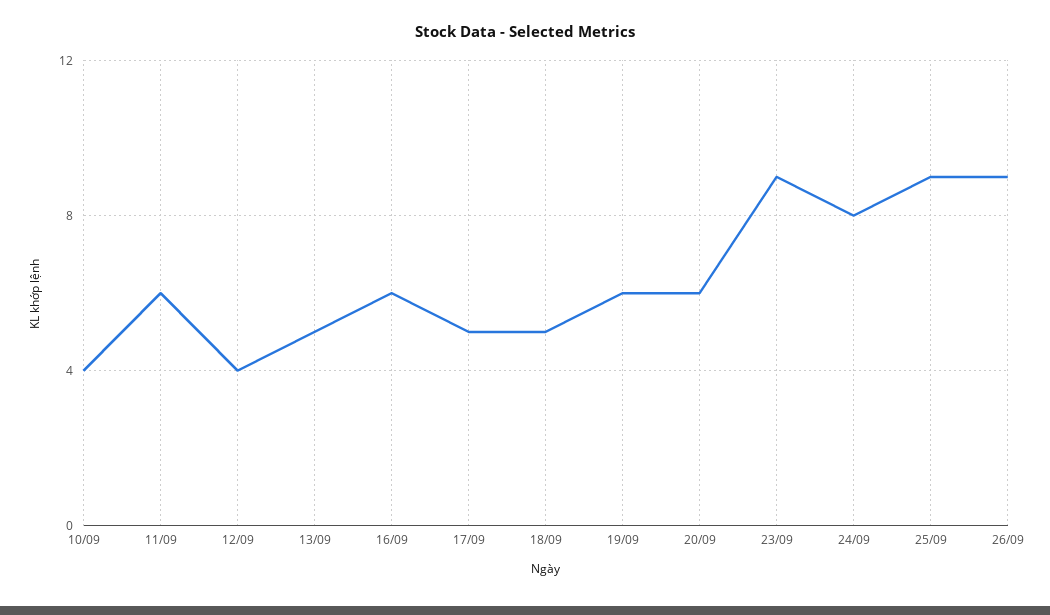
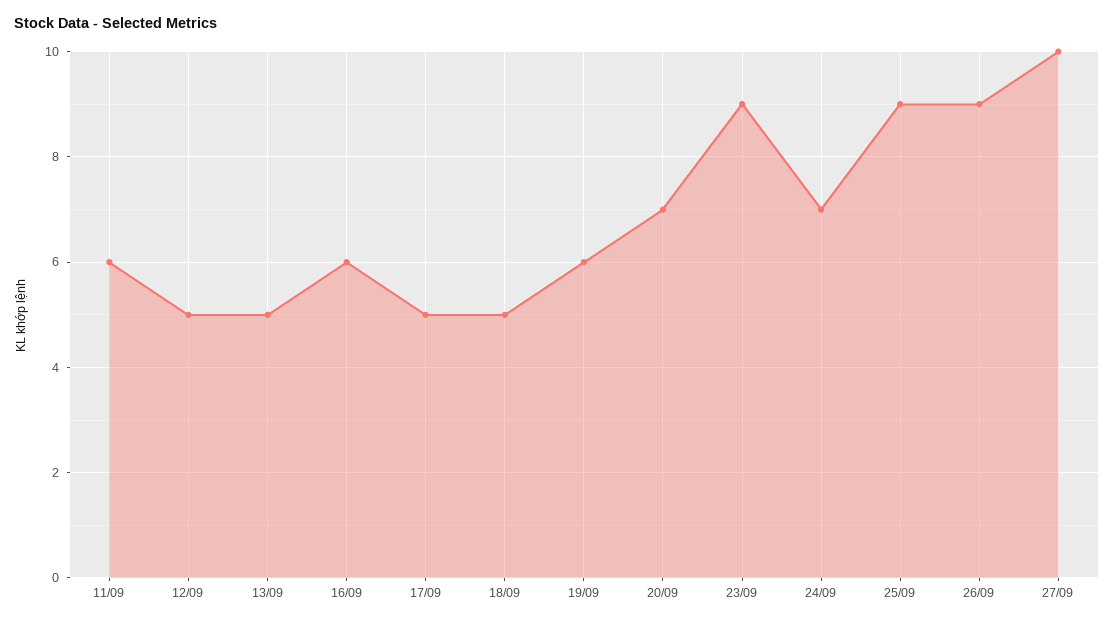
10/09: 4 -> none
12/09: 4 -> 5
20/09: 6 -> 7
24/09: 8 -> 7
27/09: none -> 10

